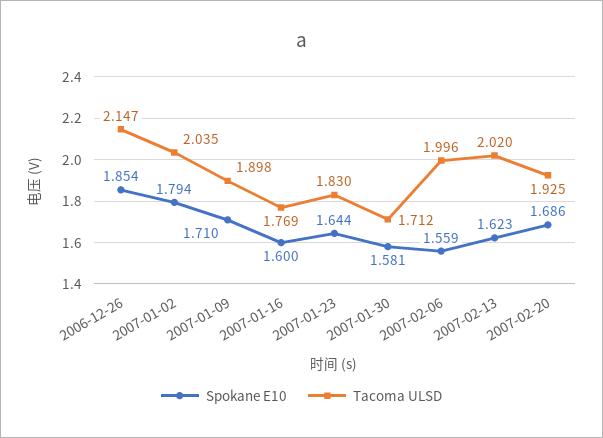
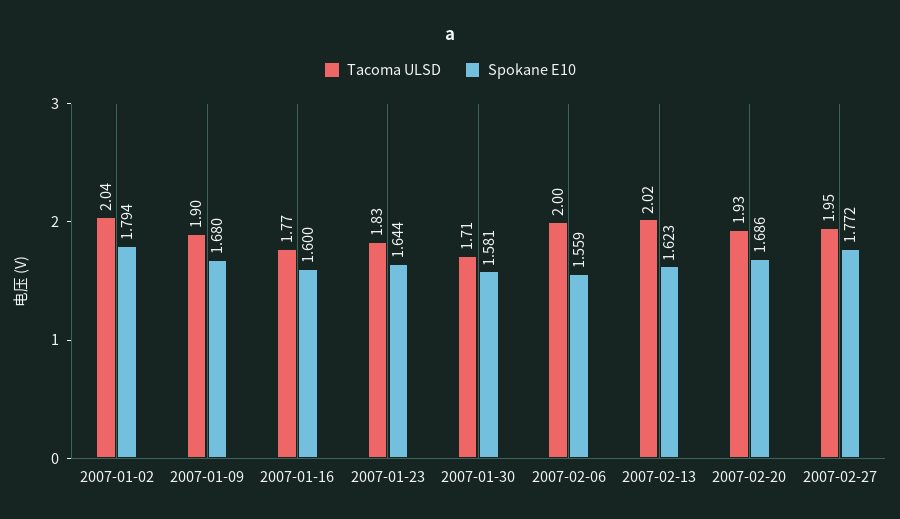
Spokane E10, 2006-12-26: 1.854 -> none
Tacoma ULSD, 2006-12-26: 2.147 -> none
Spokane E10, 2007-01-09: 1.71 -> 1.68
Tacoma ULSD, 2007-02-27: none -> 1.95
Spokane E10, 2007-02-27: none -> 1.772

